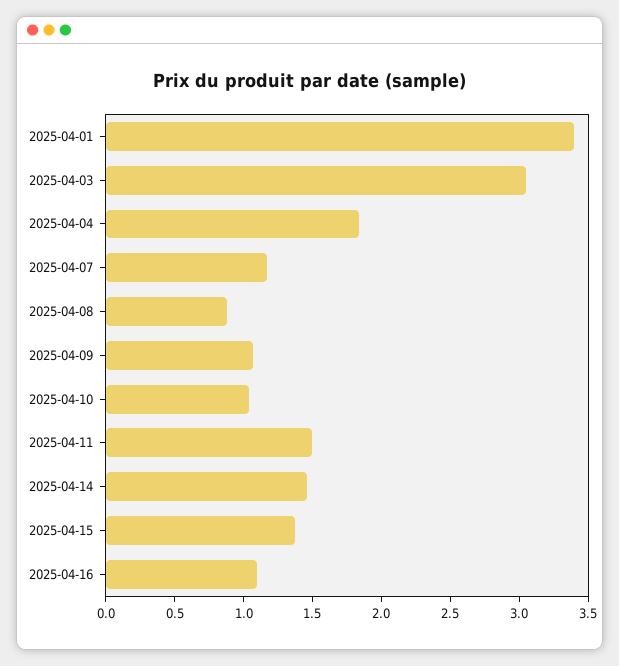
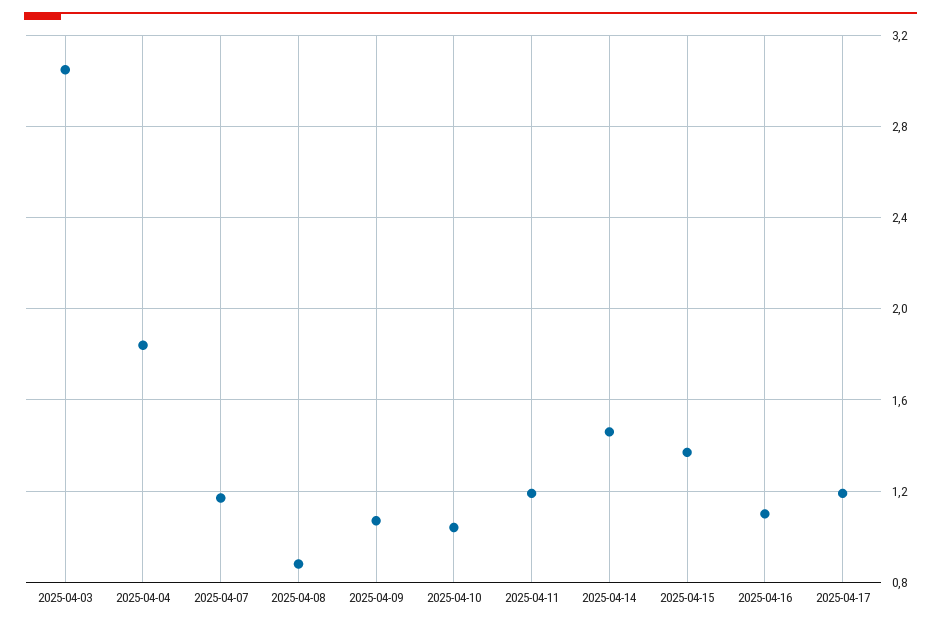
2025-04-01: 3.4 -> none
2025-04-11: 1.5 -> 1.2
2025-04-17: none -> 1.2

